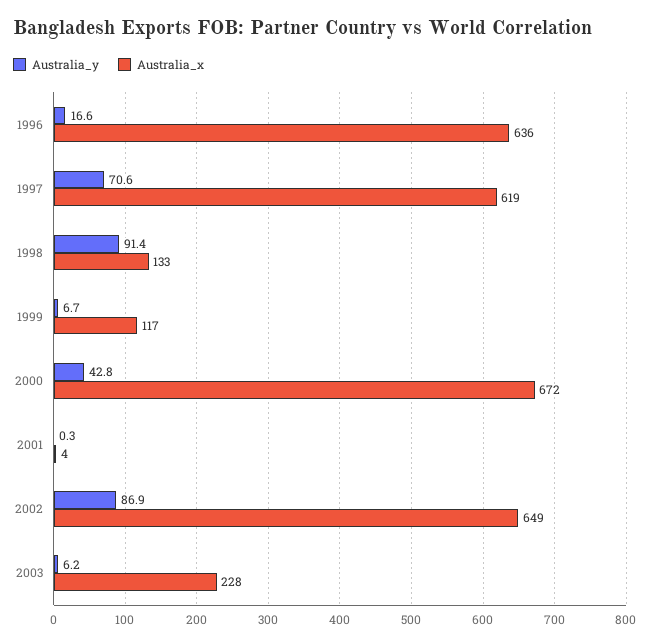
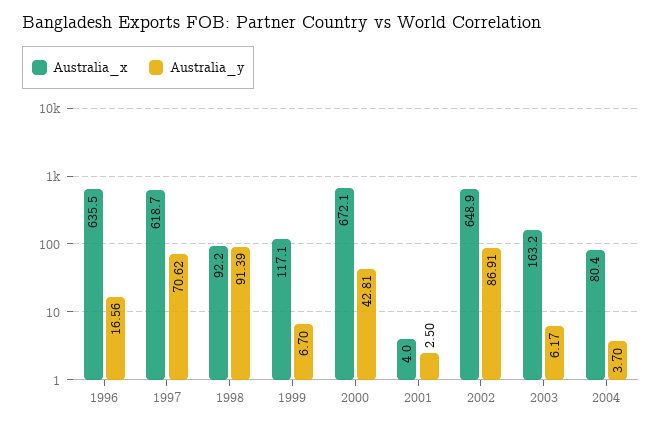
Australia_x, 1998: 133 -> 92.2
Australia_y, 2001: 0.3 -> 2.5
Australia_x, 2003: 228 -> 163.2
Australia_x, 2004: none -> 80.4
Australia_y, 2004: none -> 3.7

